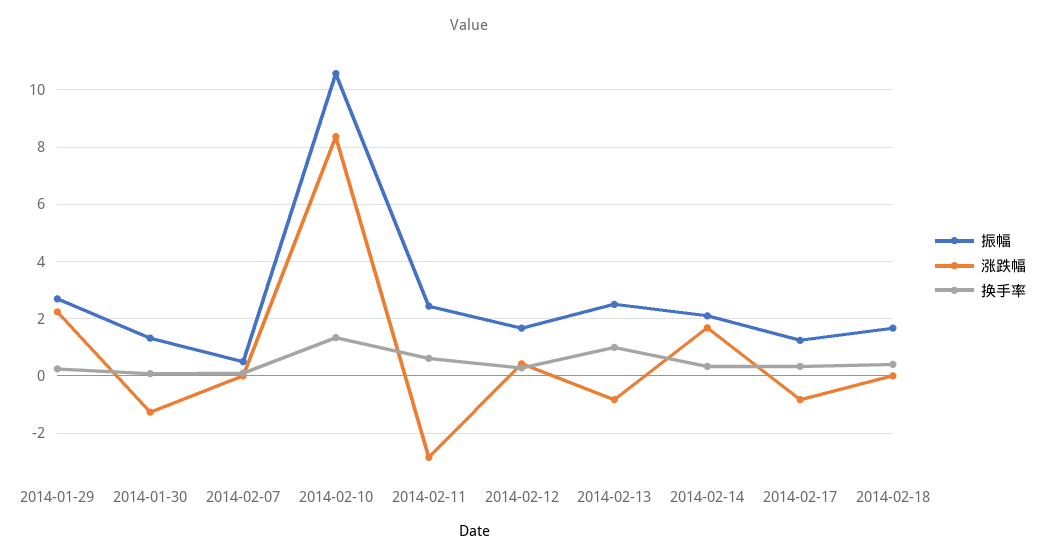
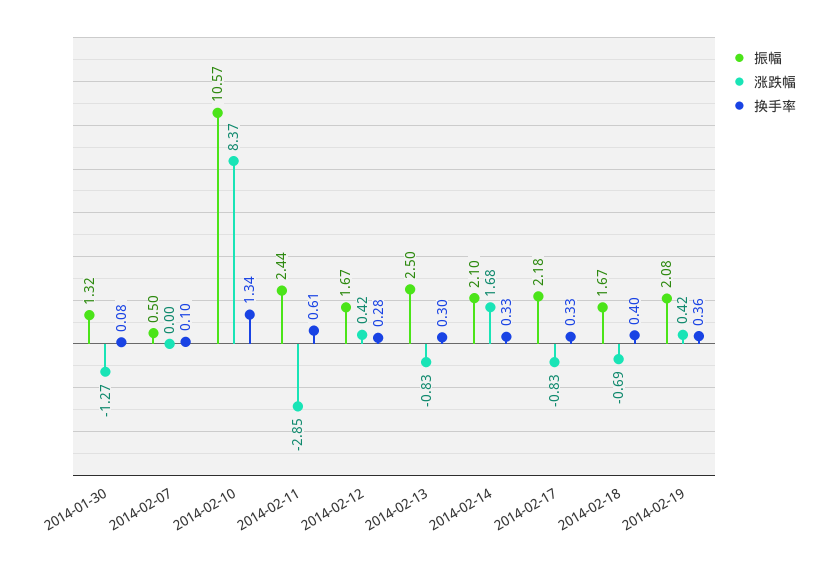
振幅, 2014-01-29: 2.75 -> none
涨跌幅, 2014-01-29: 2.25 -> none
换手率, 2014-01-29: 0.25 -> none
换手率, 2014-02-13: 1 -> 0.3
振幅, 2014-02-17: 1.25 -> 2.18
涨跌幅, 2014-02-18: 0 -> -0.69
振幅, 2014-02-19: none -> 2.08
涨跌幅, 2014-02-19: none -> 0.42
换手率, 2014-02-19: none -> 0.36

